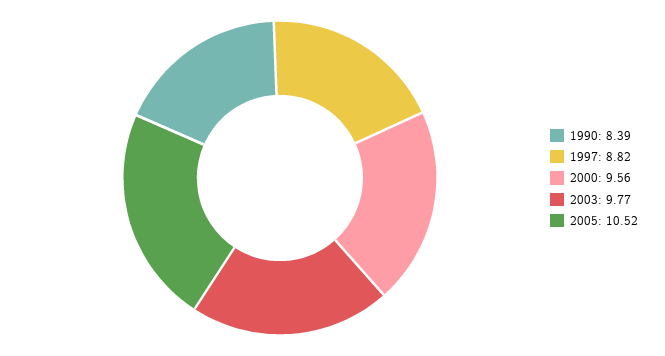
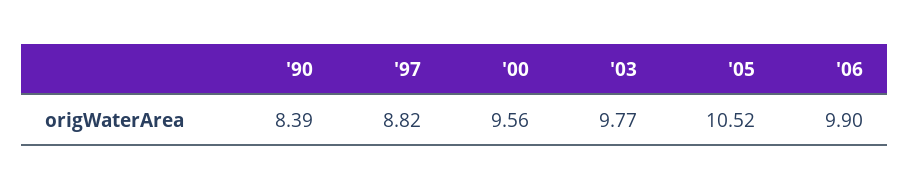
'06: none -> 9.9

